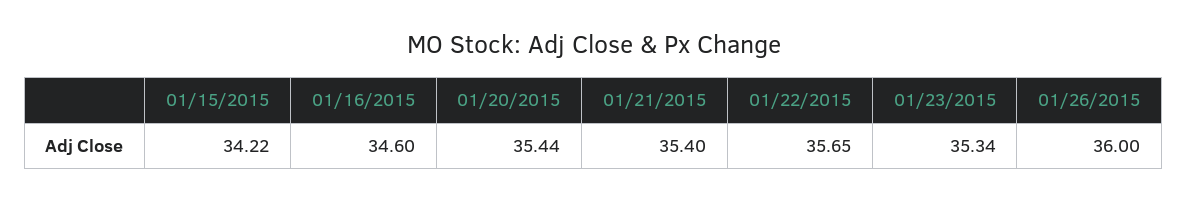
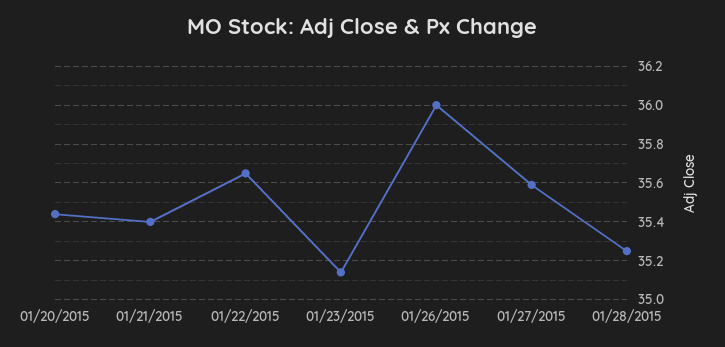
01/15/2015: 34.22 -> none
01/16/2015: 34.6 -> none
01/23/2015: 35.34 -> 35.15
01/27/2015: none -> 35.6
01/28/2015: none -> 35.25

